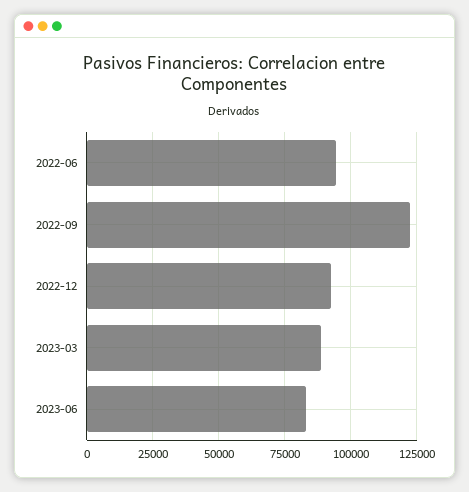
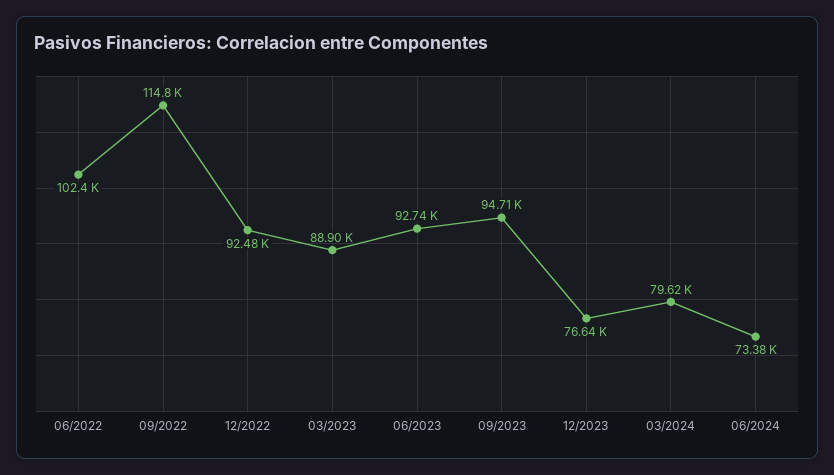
2022-06: 95000 -> 102400
2022-09: 122500 -> 114800
2023-06: 82500 -> 92740
09/2023: none -> 94710
12/2023: none -> 76640
03/2024: none -> 79620
06/2024: none -> 73380

